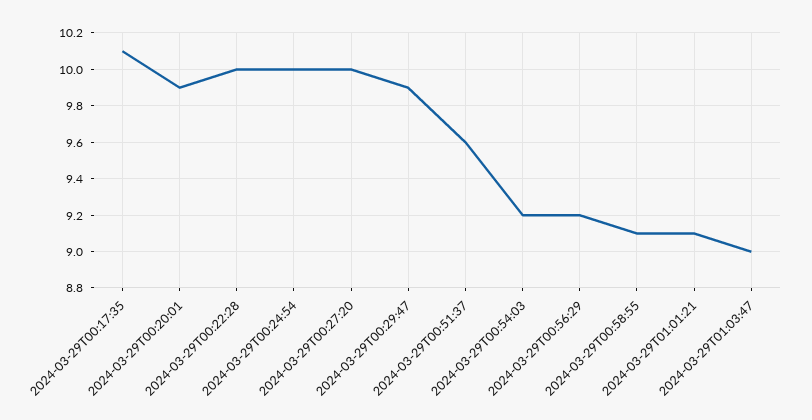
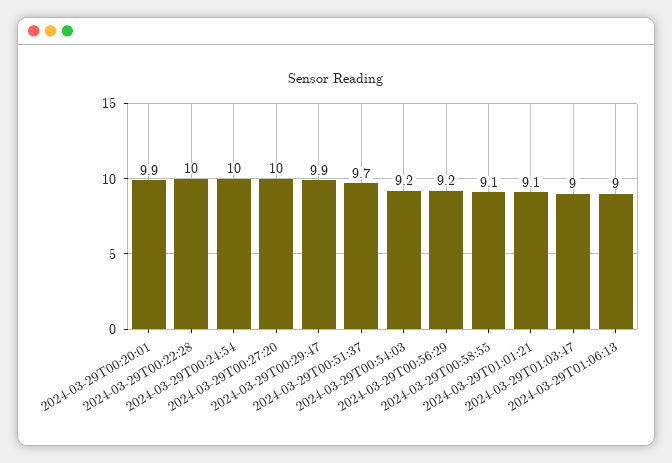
2024-03-29T00:17:35: 10.1 -> none
2024-03-29T00:51:37: 9.6 -> 9.7
2024-03-29T01:06:13: none -> 9

